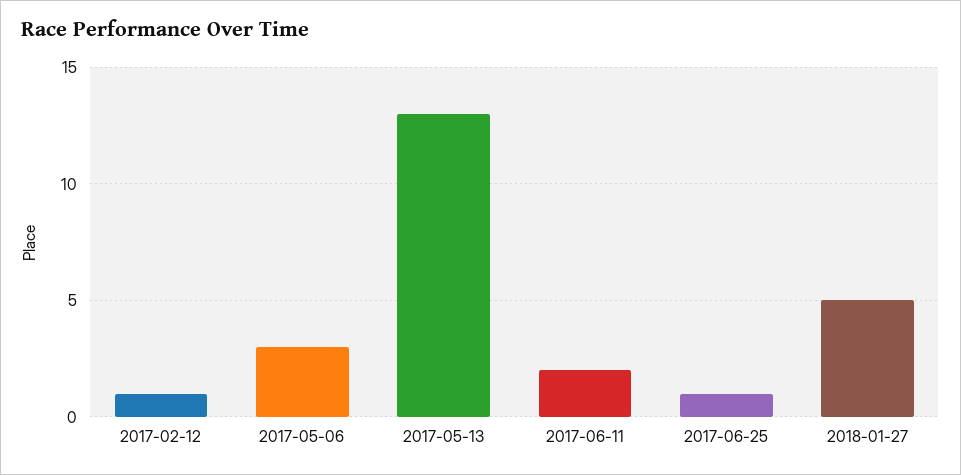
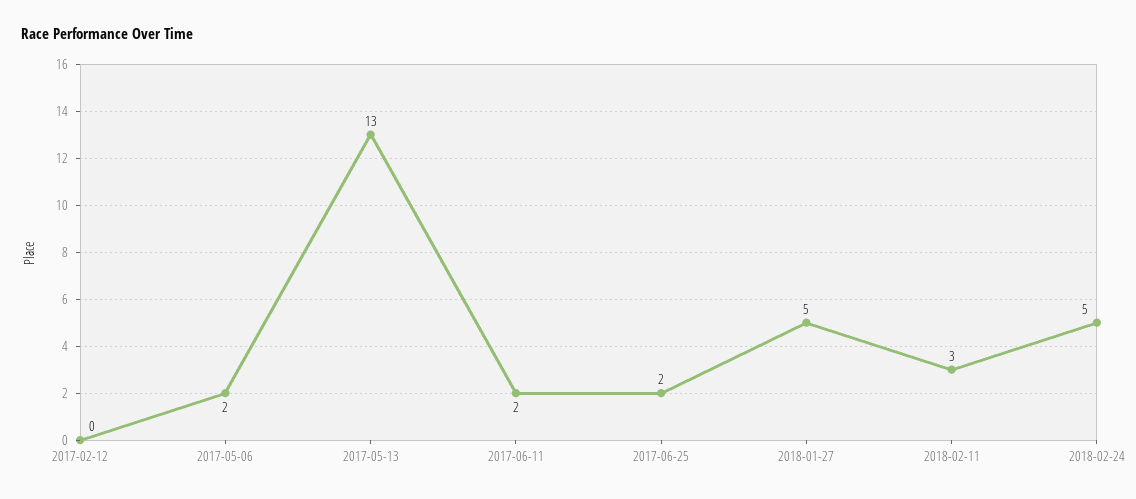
2017-02-12: 1 -> 0
2017-05-06: 3 -> 2
2017-06-25: 1 -> 2
2018-02-11: none -> 3
2018-02-24: none -> 5

